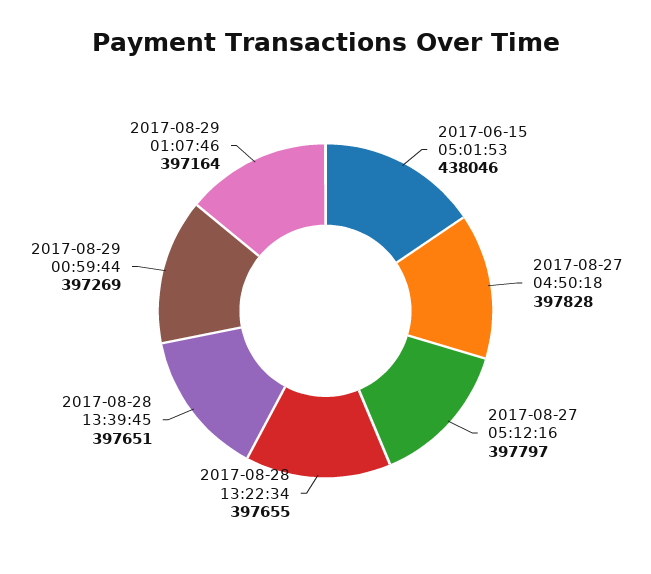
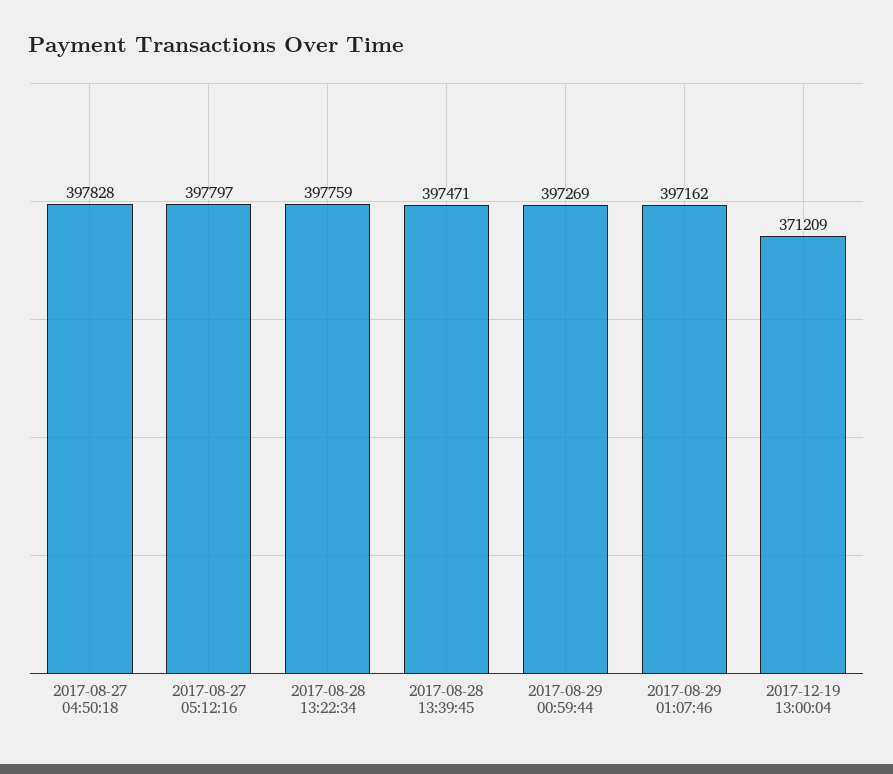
2017-06-15 05:01:53: 438046 -> none
2017-08-28 13:22:34: 397655 -> 397759
2017-08-28 13:39:45: 397651 -> 397471
2017-08-29 01:07:46: 397164 -> 397162
2017-12-19 13:00:04: none -> 371209

